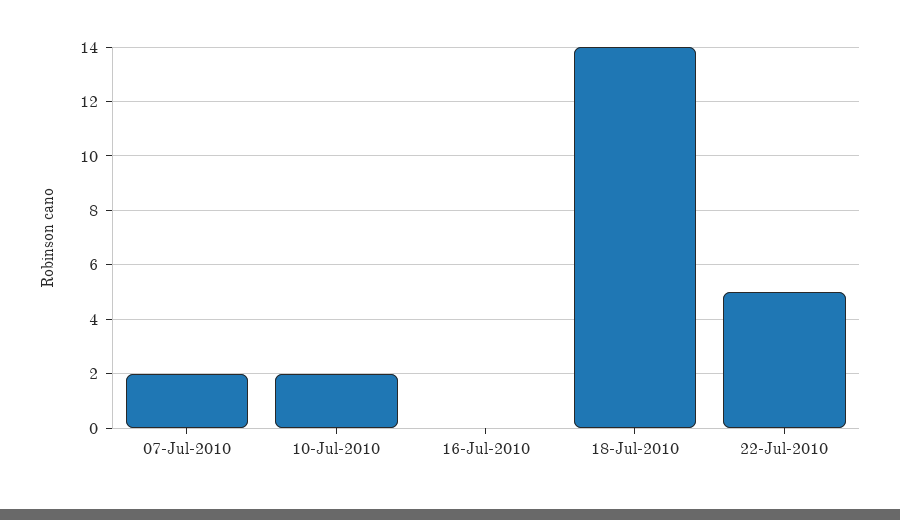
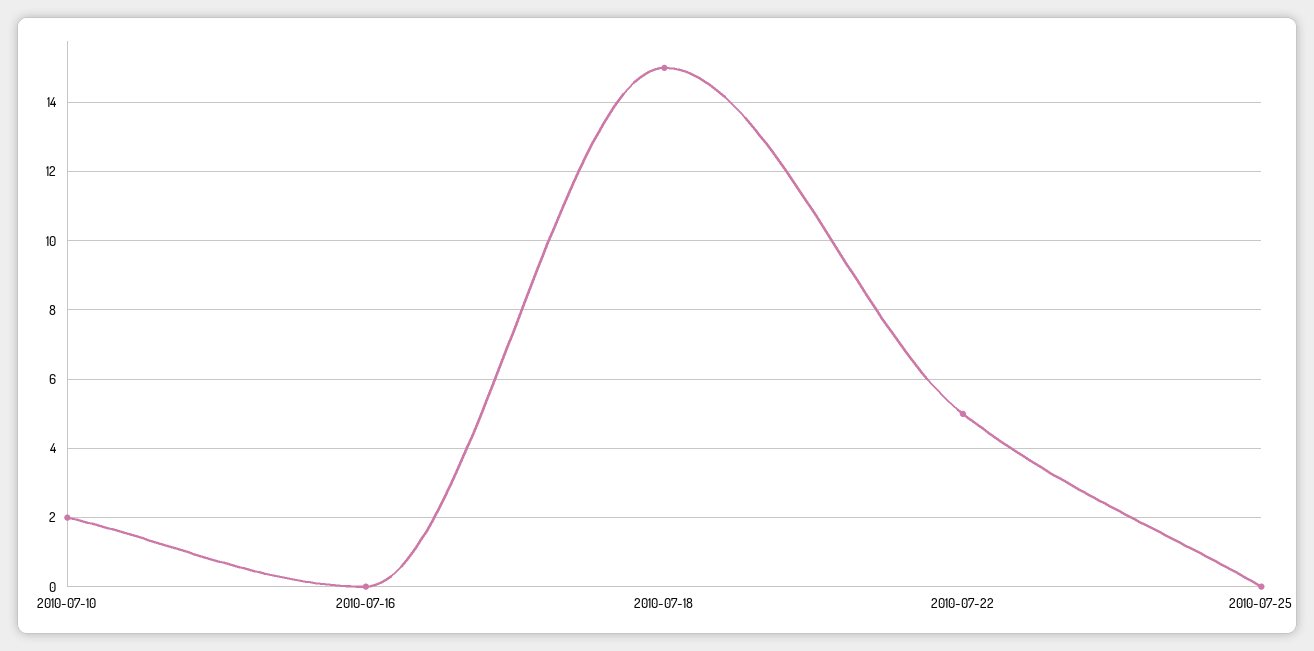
07-Jul-2010: 2 -> none
18-Jul-2010: 14 -> 15
2010-07-25: none -> 0

